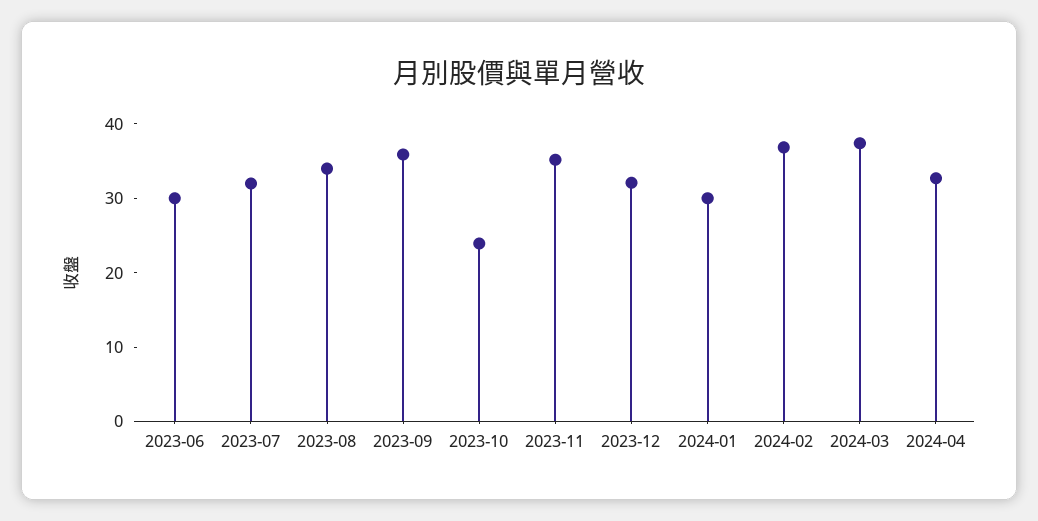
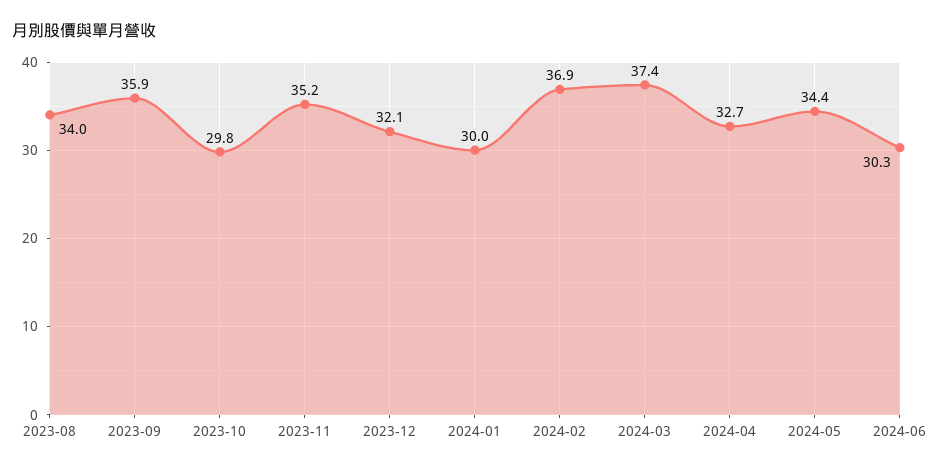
2023-06: 30 -> none
2023-07: 32 -> none
2023-10: 24 -> 29.8
2024-05: none -> 34.4
2024-06: none -> 30.3

